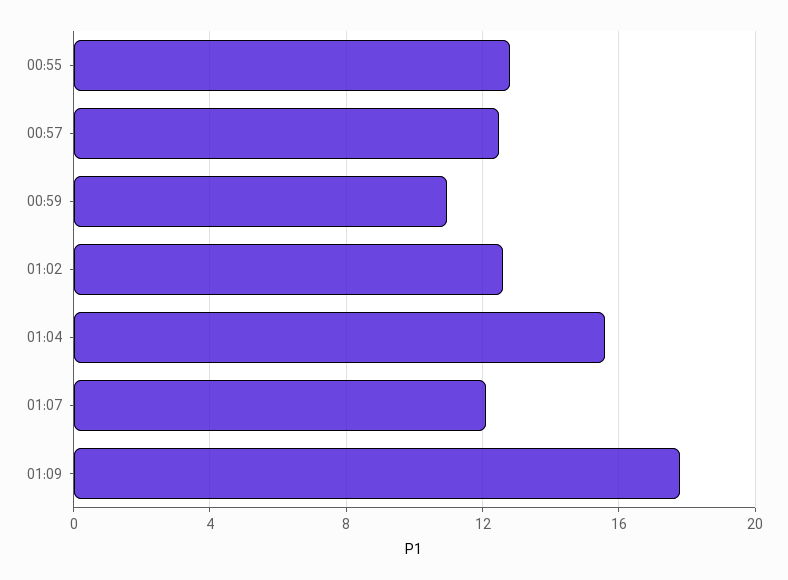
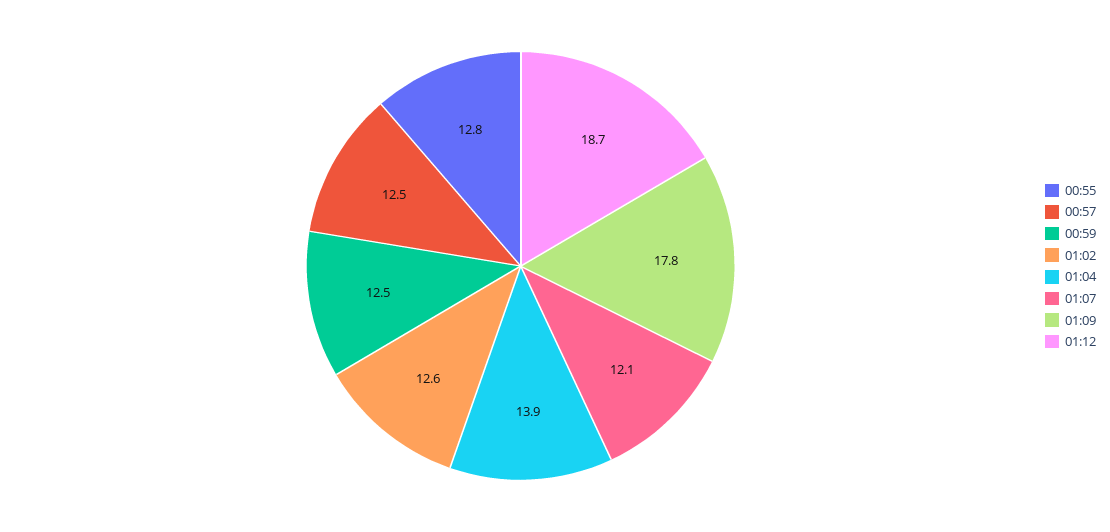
00:59: 11 -> 12.5
01:04: 15.5 -> 13.9
01:12: none -> 18.7

